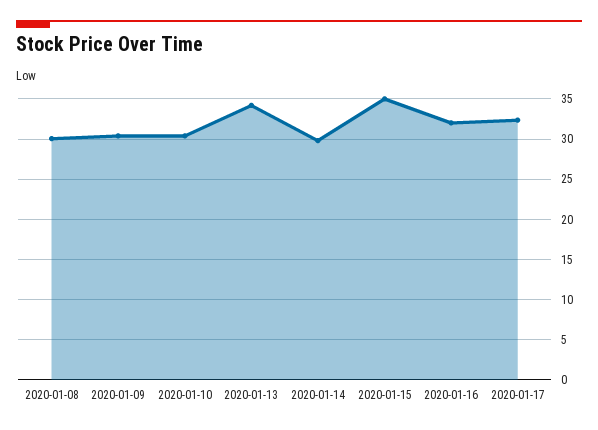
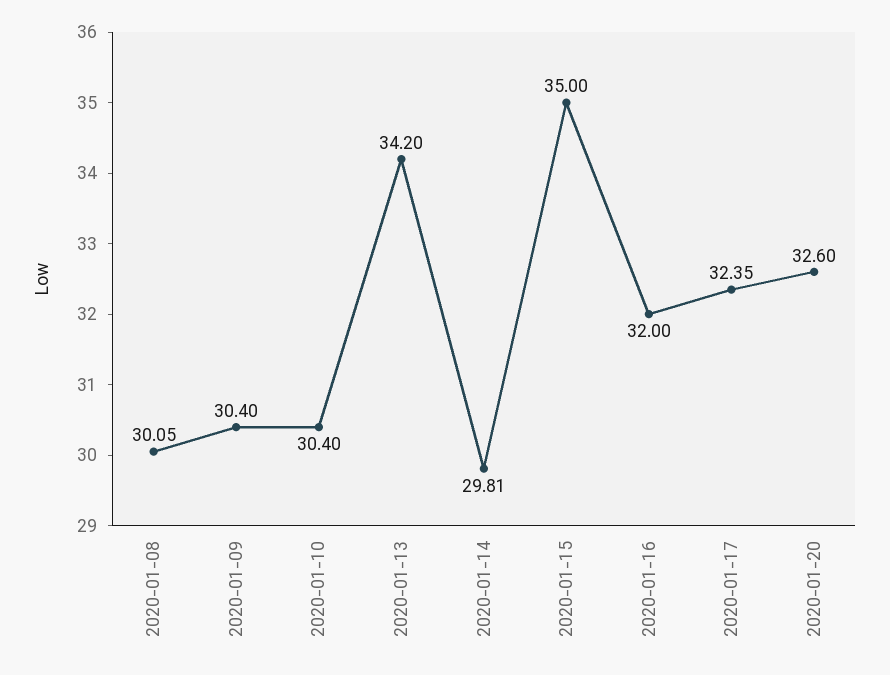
2020-01-20: none -> 32.6

